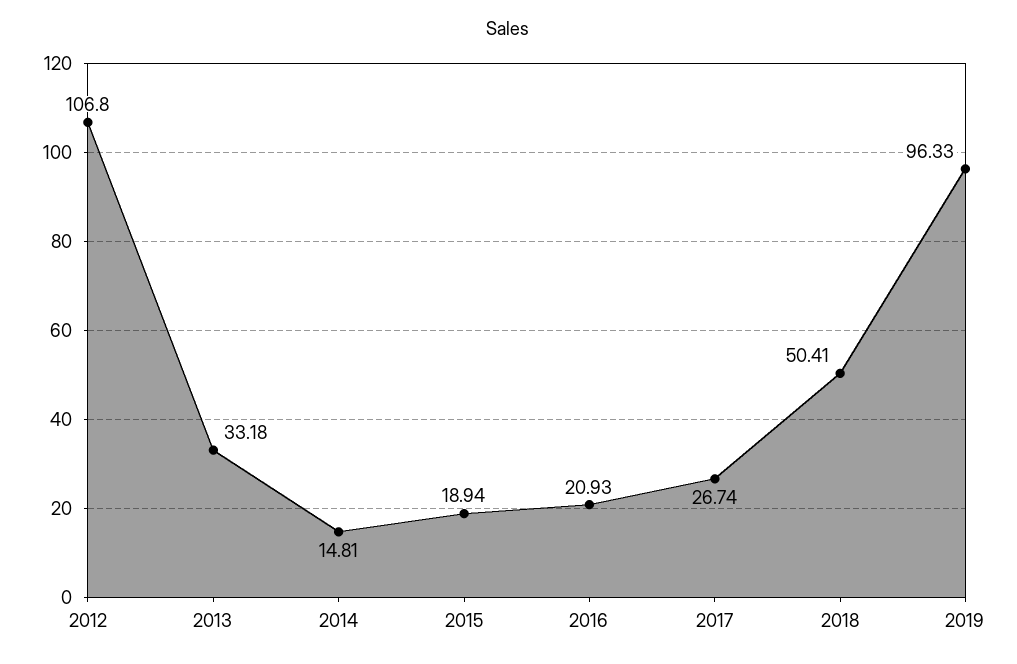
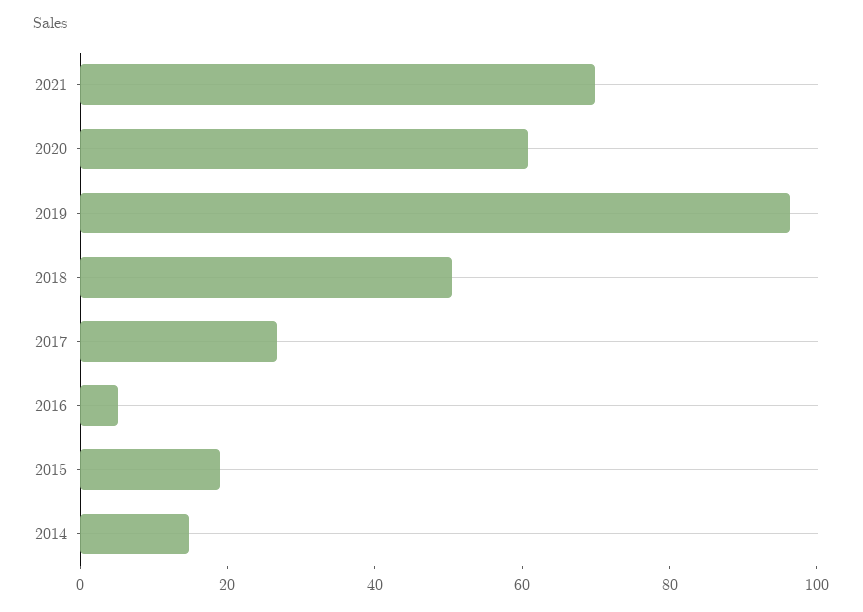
2012: 106.8 -> none
2013: 33.18 -> none
2016: 20.93 -> 5
2021: none -> 70
2020: none -> 60

